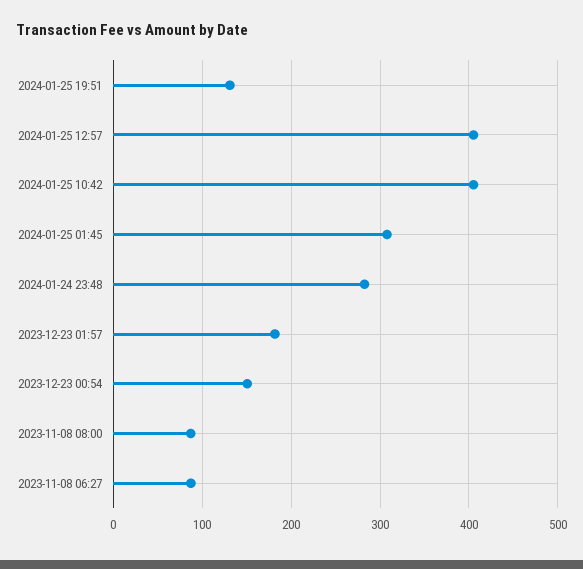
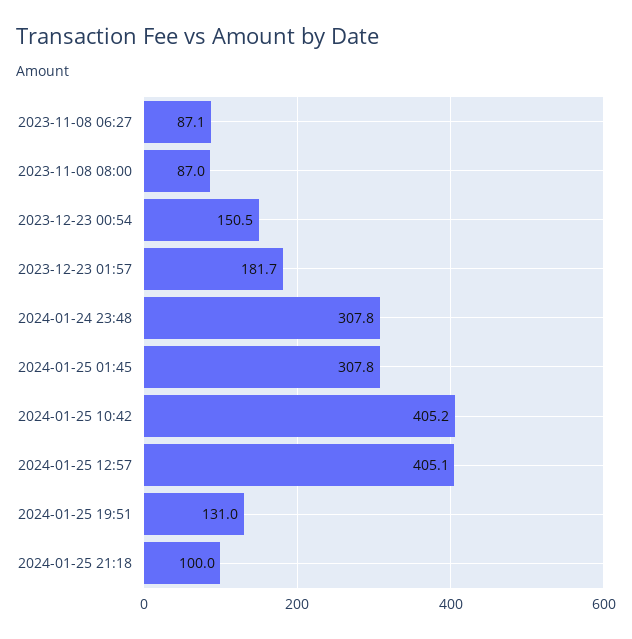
2024-01-24 23:48: 280 -> 307.8
2024-01-25 21:18: none -> 100

